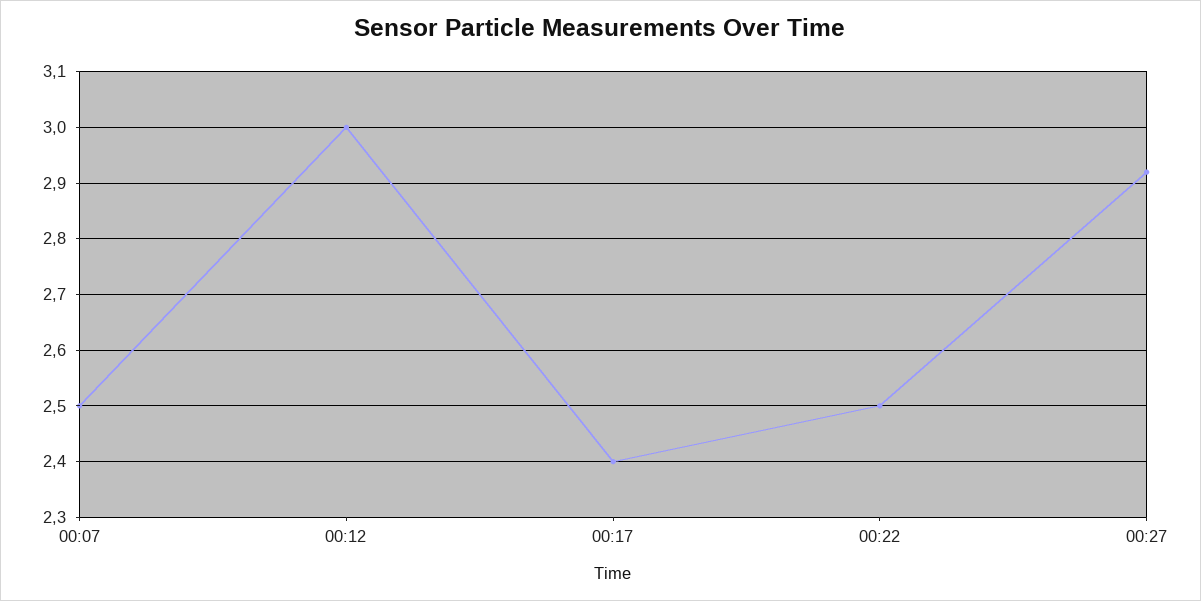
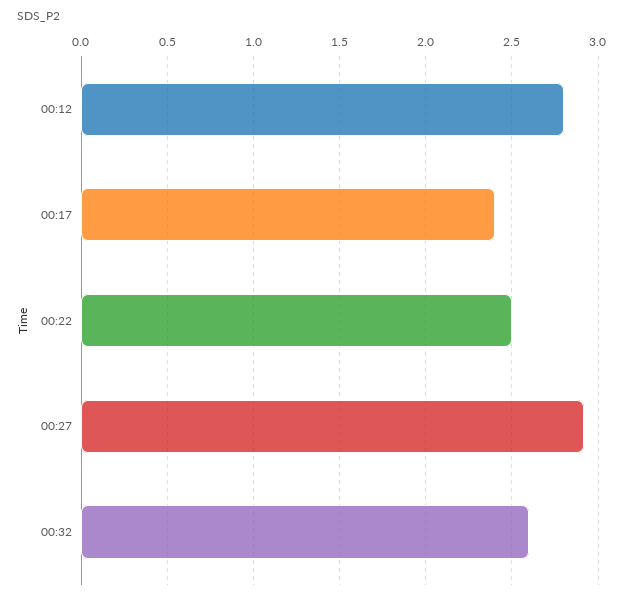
00:07: 2.5 -> none
00:12: 3 -> 2.8
00:32: none -> 2.6

